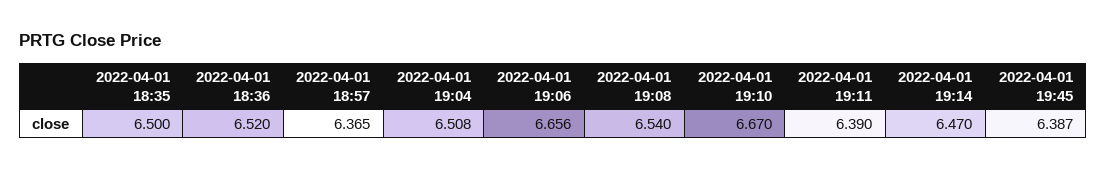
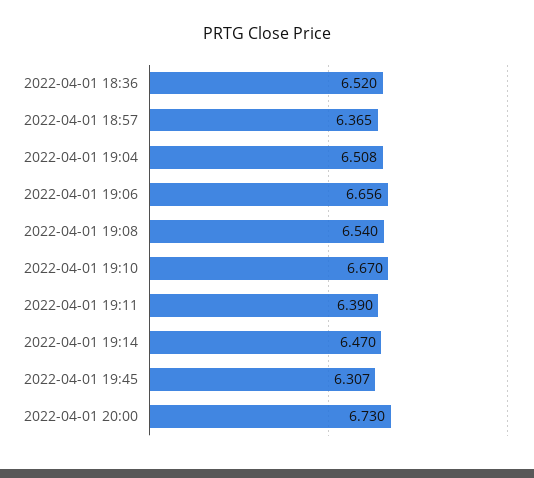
2022-04-01 18:35: 6.5 -> none
2022-04-01 19:45: 6.387 -> 6.307
2022-04-01 20:00: none -> 6.73

